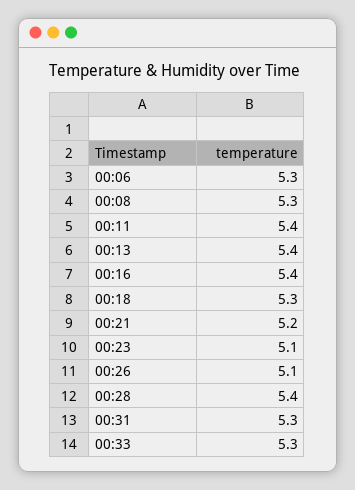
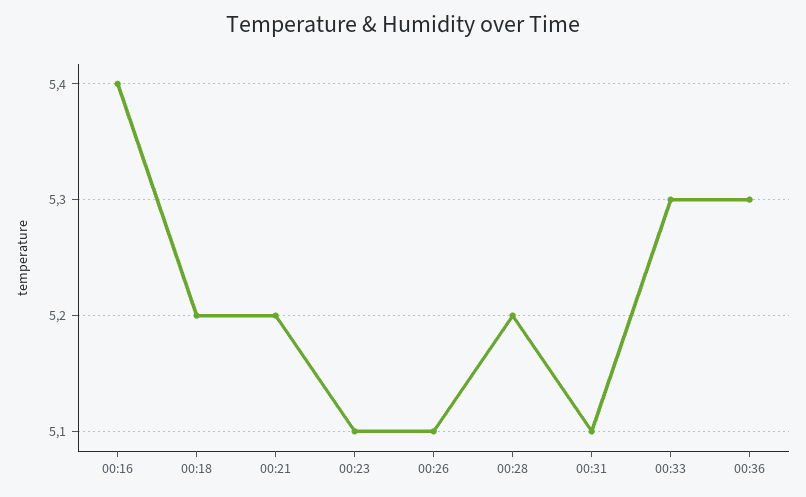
00:06: 5.3 -> none
00:08: 5.3 -> none
00:11: 5.4 -> none
00:13: 5.4 -> none
00:18: 5.3 -> 5.2
00:28: 5.4 -> 5.2
00:31: 5.3 -> 5.1
00:36: none -> 5.3

